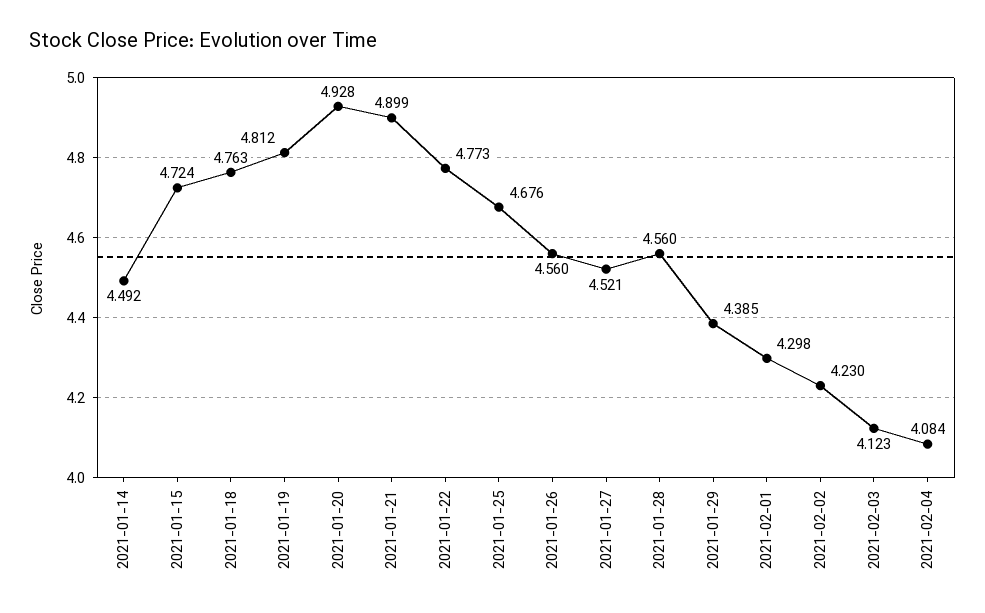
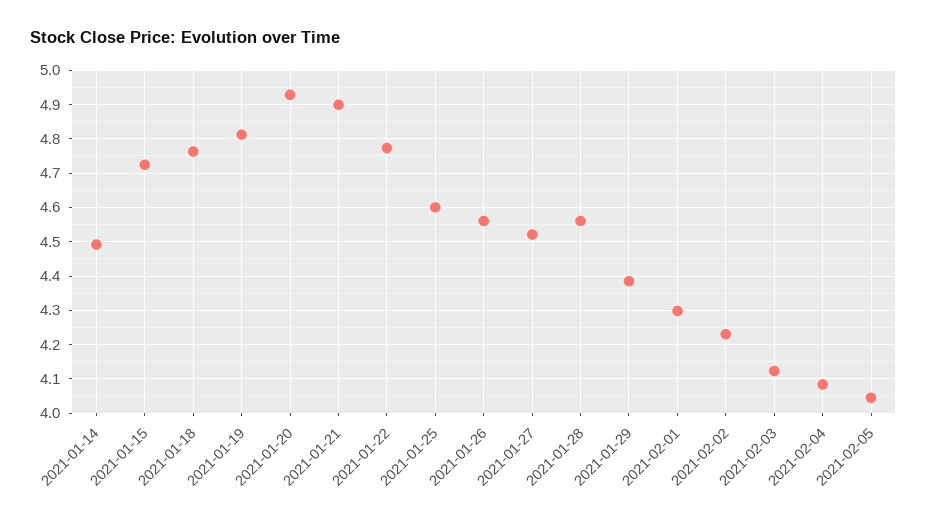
2021-01-25: 4.676 -> 4.6
2021-02-05: none -> 4.04

